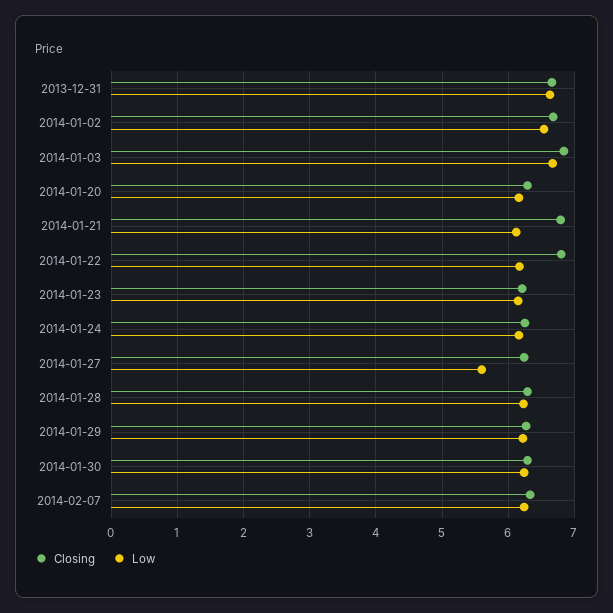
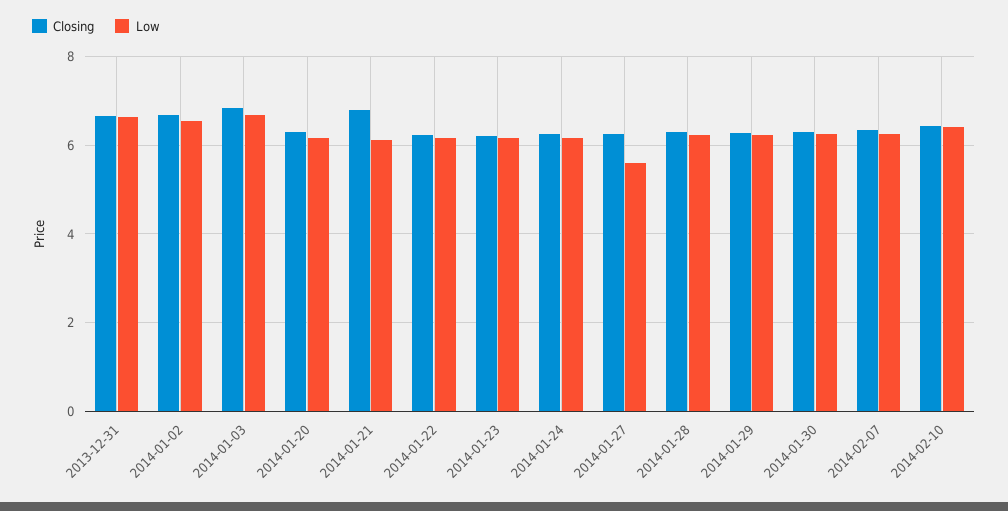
Closing, 2014-01-22: 6.8 -> 6.2
Closing, 2014-02-10: none -> 6.4
Low, 2014-02-10: none -> 6.4

